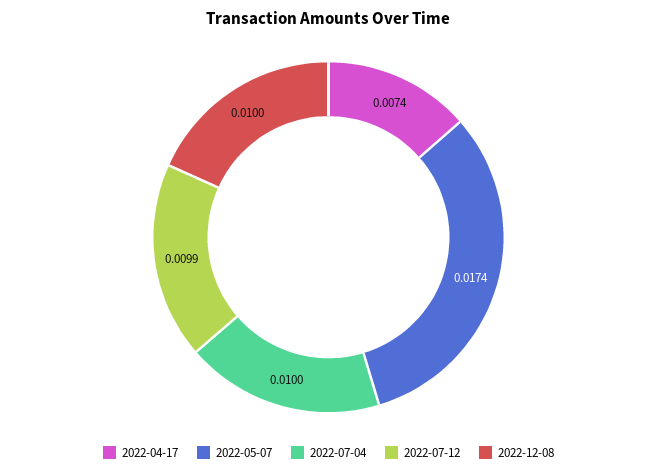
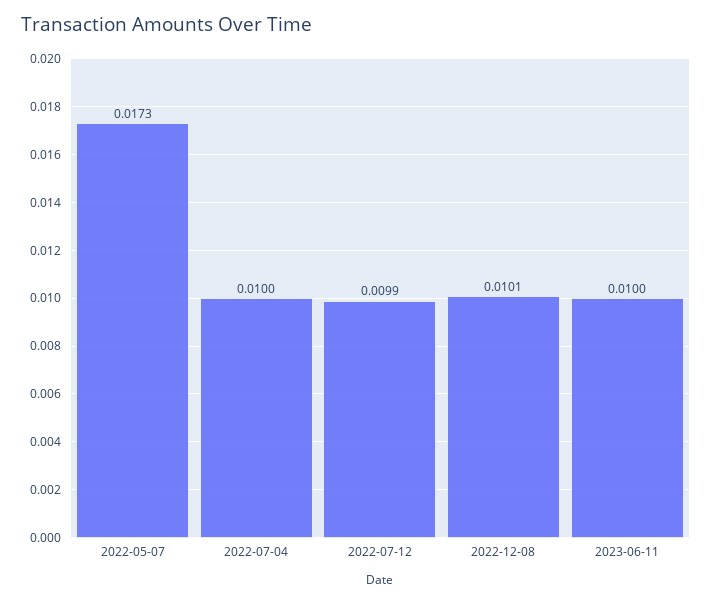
2022-04-17: 0.0074 -> none
2022-05-07: 0.0174 -> 0.0173
2022-12-08: 0.01 -> 0.0101
2023-06-11: none -> 0.01

